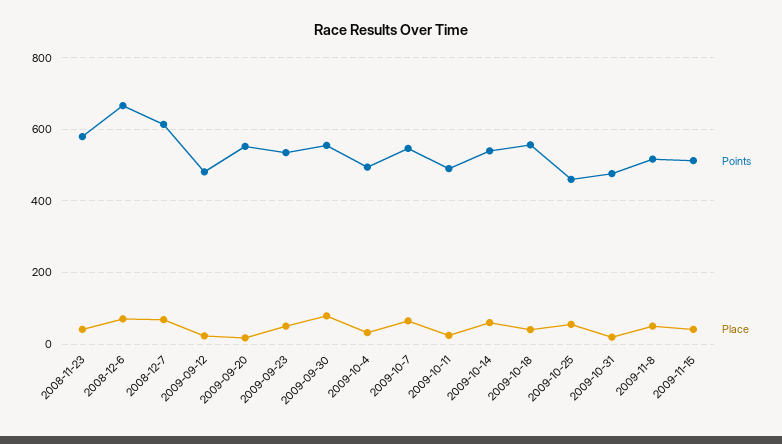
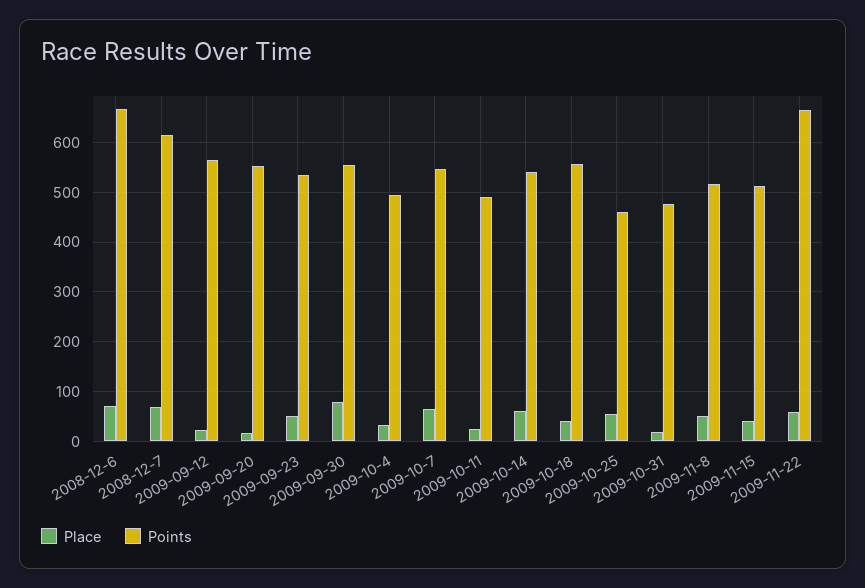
Points, 2008-11-23: 580 -> none
Place, 2008-11-23: 40 -> none
Points, 2009-09-12: 480 -> 560
Place, 2009-11-22: none -> 60
Points, 2009-11-22: none -> 660

